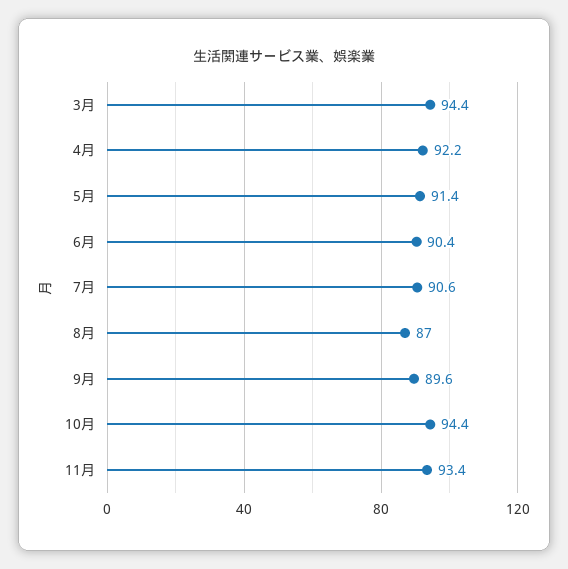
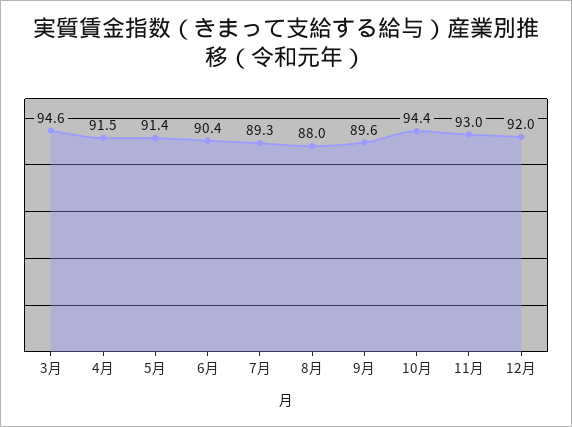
3月: 94.4 -> 94.6
4月: 92.2 -> 91.5
7月: 90.6 -> 89.3
8月: 87 -> 88
11月: 93.4 -> 93
12月: none -> 92

